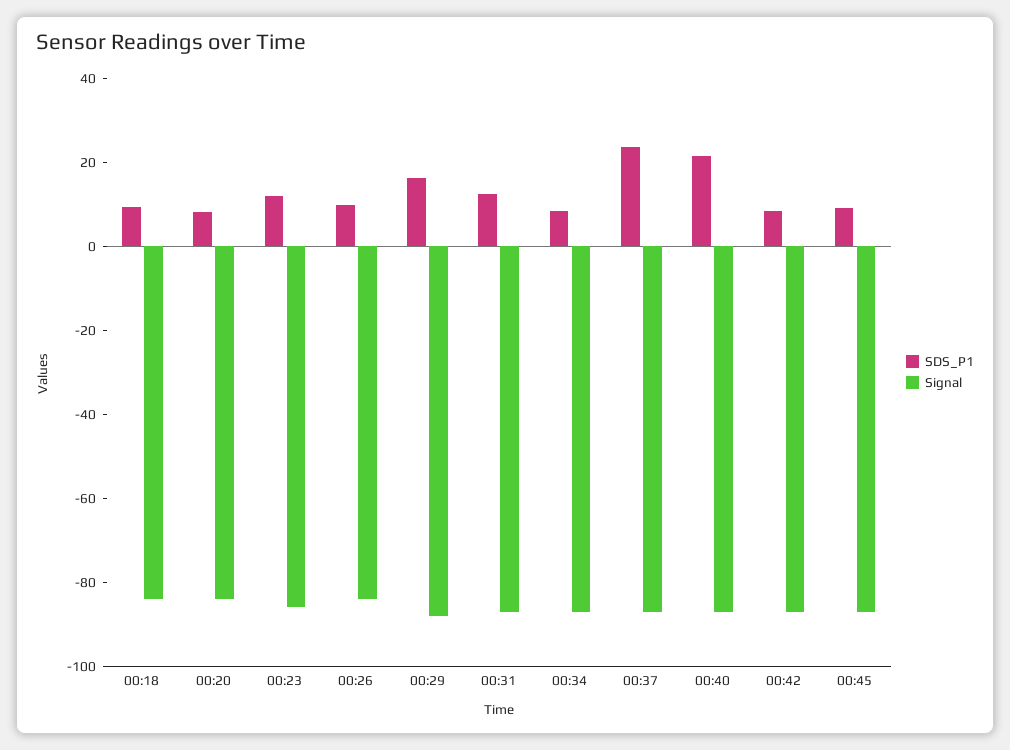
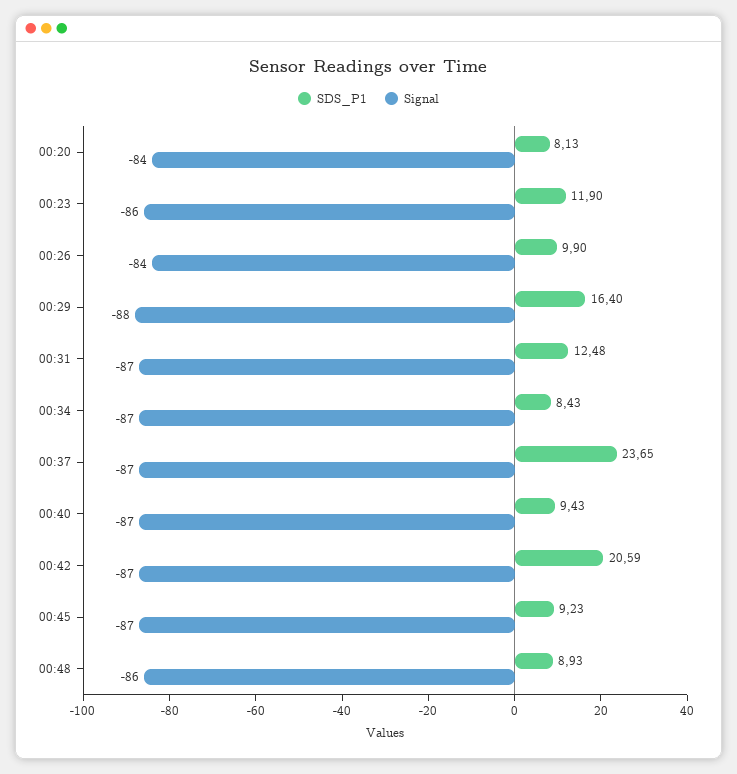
SDS_P1, 00:18: 10 -> none
Signal, 00:18: -85 -> none
SDS_P1, 00:40: 20 -> 9.43
SDS_P1, 00:42: 10 -> 20.59
SDS_P1, 00:48: none -> 8.93
Signal, 00:48: none -> -86

